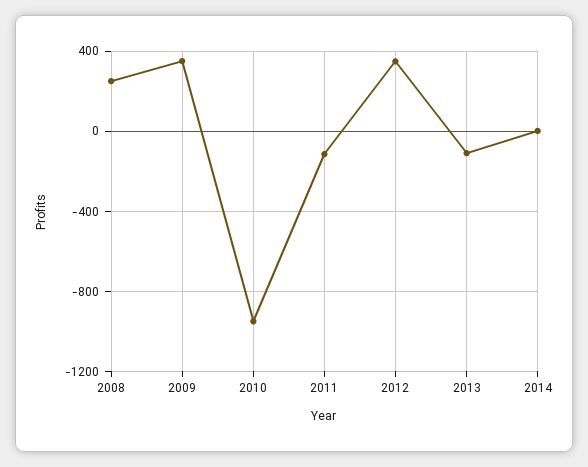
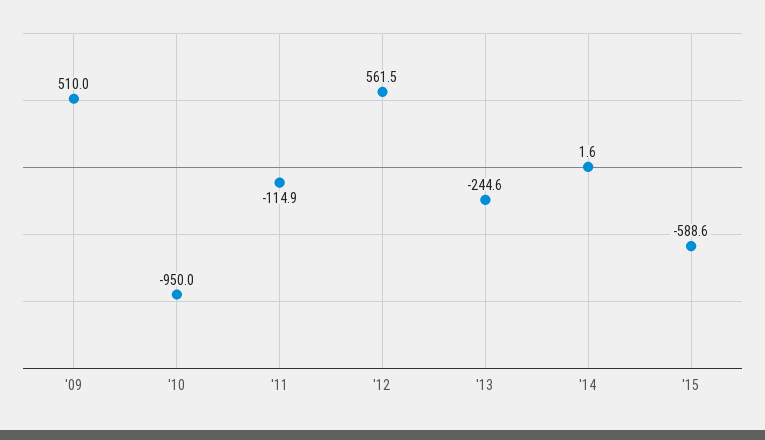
2008: 250 -> none
2009: 350 -> 510
2012: 350 -> 561.5
2013: -100 -> -244.6
'15: none -> -588.6

